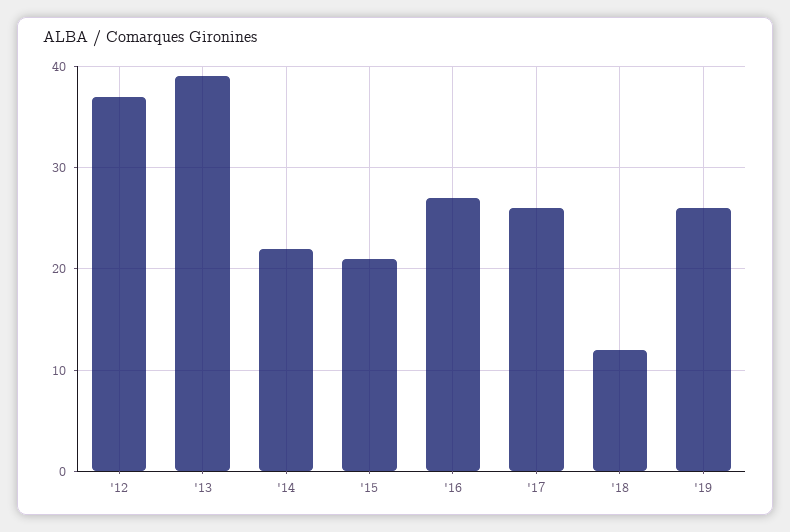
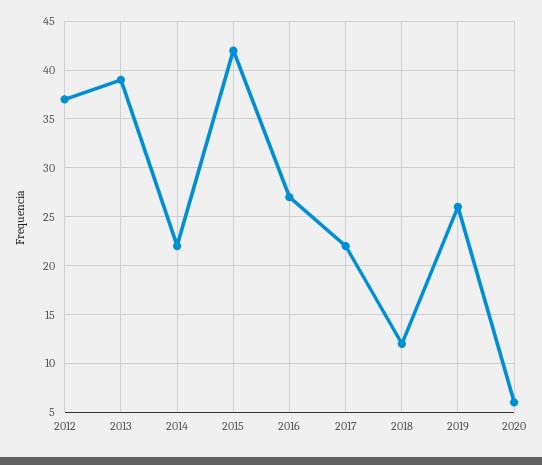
'15: 21 -> 42
'17: 26 -> 22
2020: none -> 6

